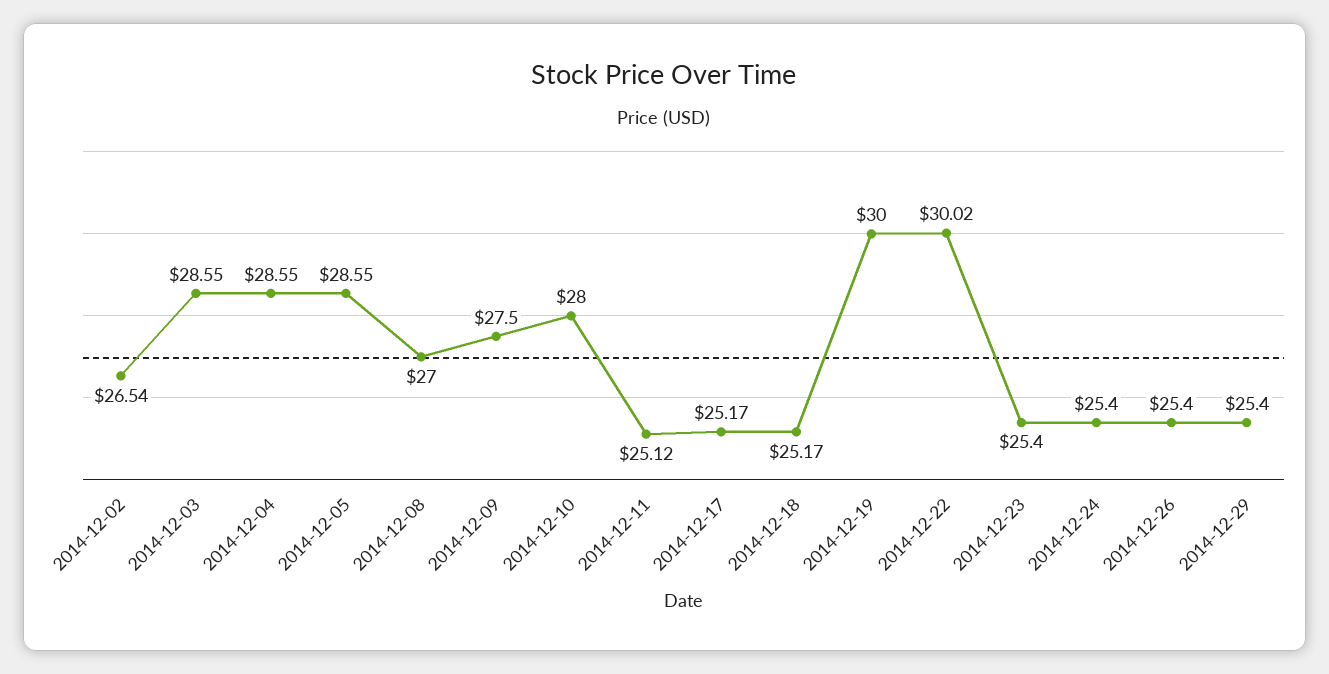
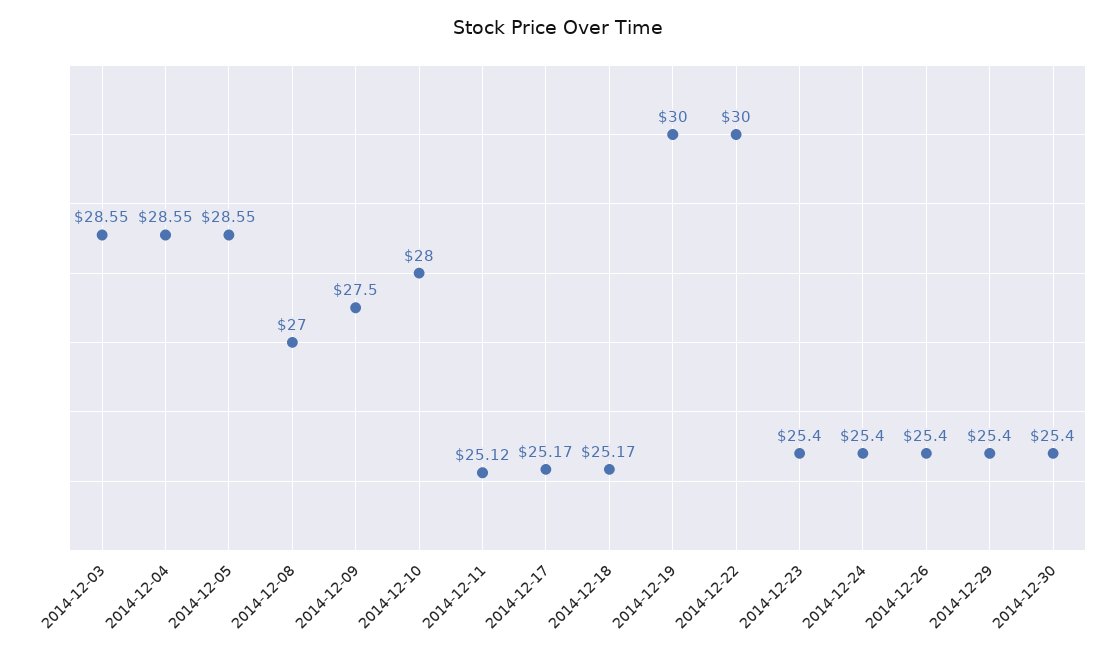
2014-12-02: 26.54 -> none
2014-12-22: 30.02 -> 30
2014-12-30: none -> 25.4

